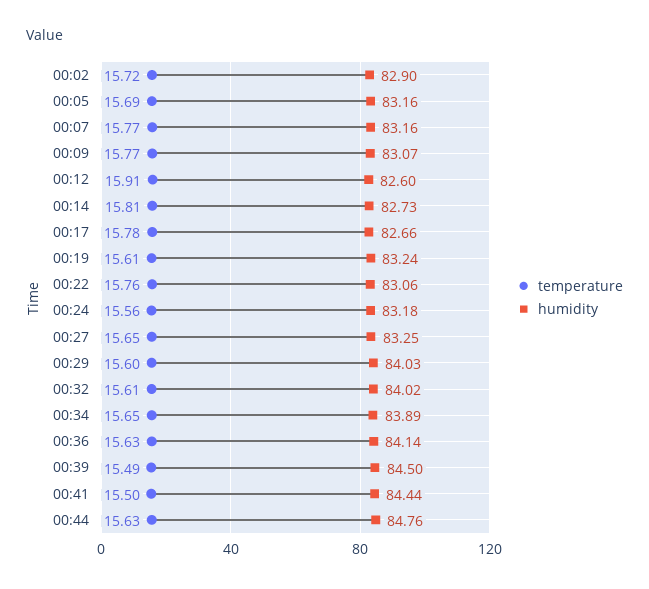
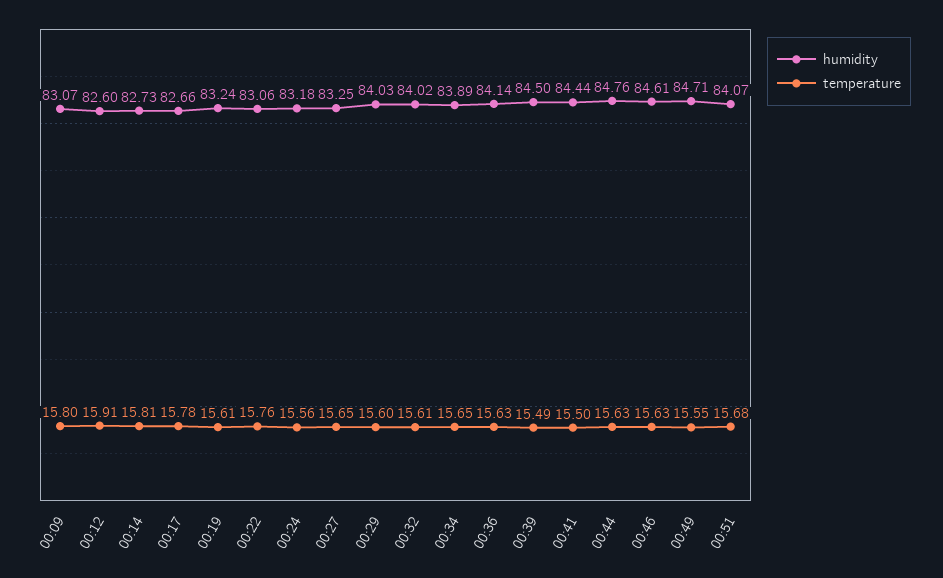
temperature, 00:02: 15.72 -> none
humidity, 00:02: 82.9 -> none
temperature, 00:05: 15.69 -> none
humidity, 00:05: 83.16 -> none
temperature, 00:07: 15.77 -> none
humidity, 00:07: 83.16 -> none
temperature, 00:09: 15.77 -> 15.8
humidity, 00:46: none -> 84.61
temperature, 00:46: none -> 15.63
humidity, 00:49: none -> 84.71
temperature, 00:49: none -> 15.55
humidity, 00:51: none -> 84.07
temperature, 00:51: none -> 15.68

